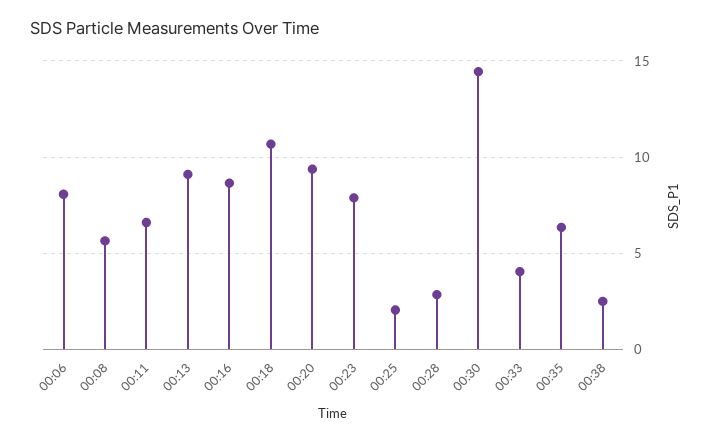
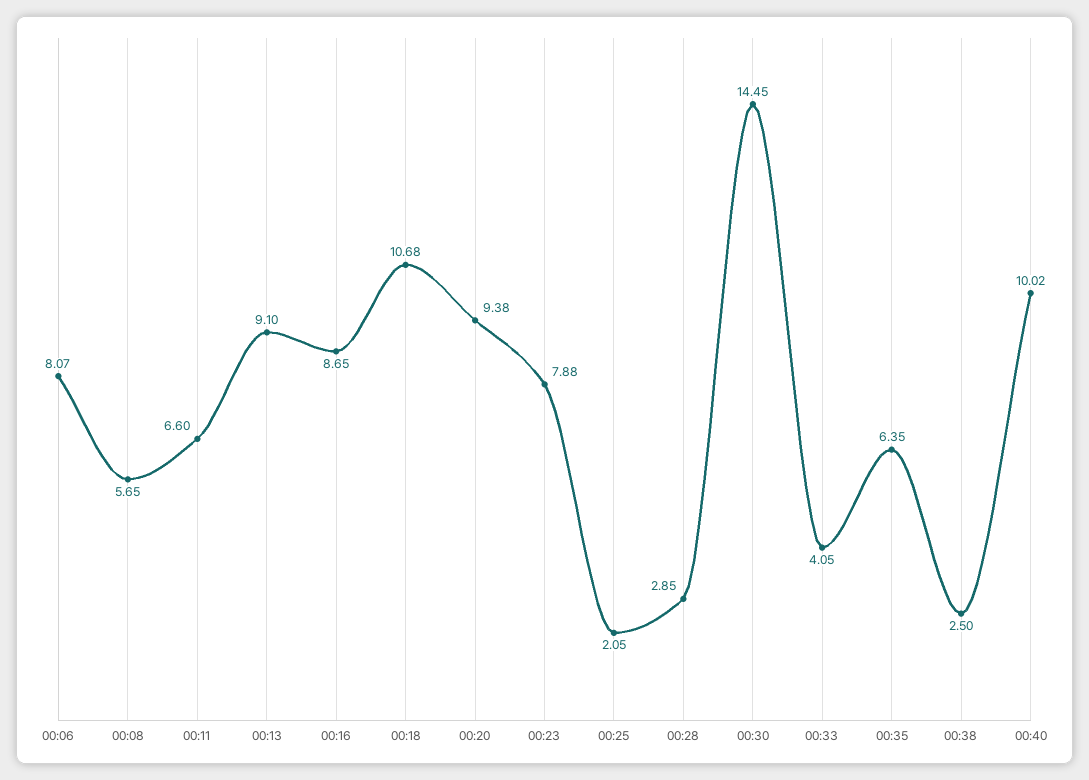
00:40: none -> 10.02

